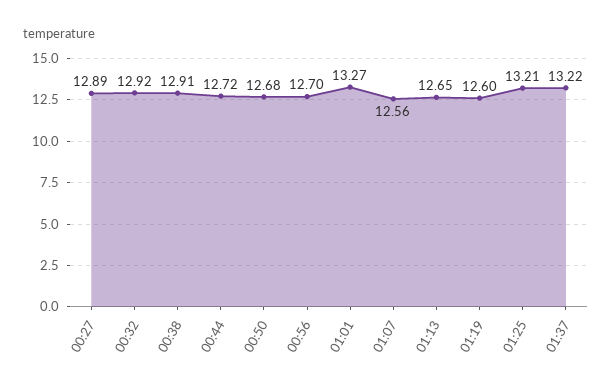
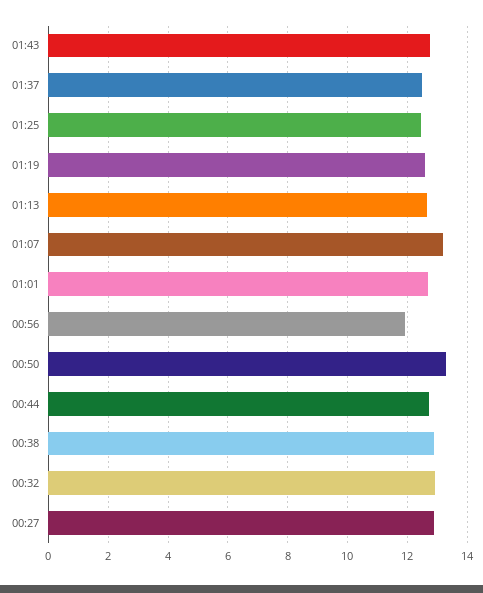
00:50: 12.68 -> 13.25
00:56: 12.7 -> 12
01:01: 13.27 -> 12.75
01:07: 12.56 -> 13.25
01:25: 13.21 -> 12.5
01:37: 13.22 -> 12.5
01:43: none -> 12.75

